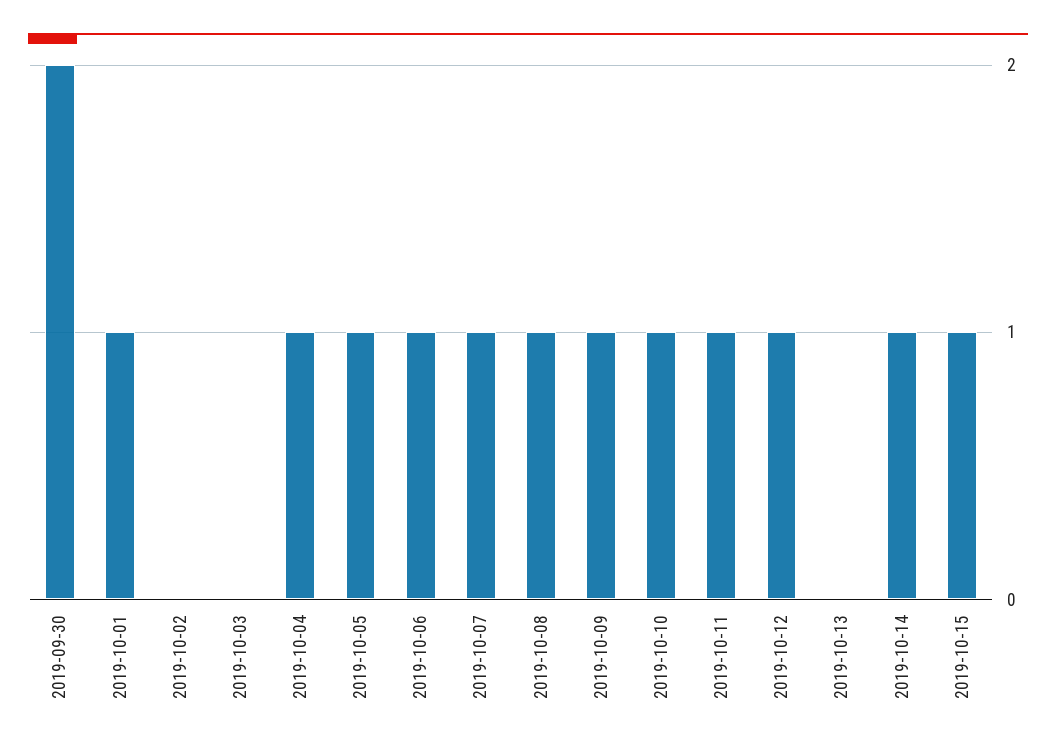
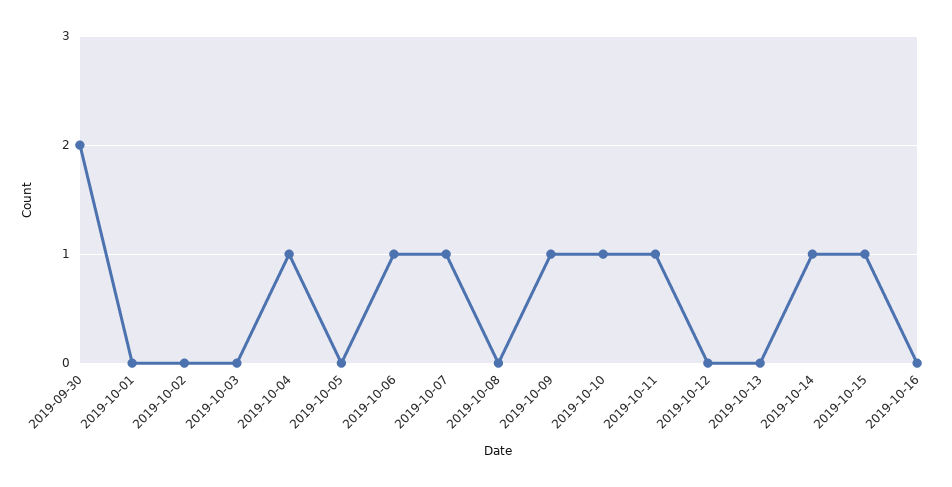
2019-10-01: 1 -> 0
2019-10-05: 1 -> 0
2019-10-08: 1 -> 0
2019-10-12: 1 -> 0
2019-10-16: none -> 0

